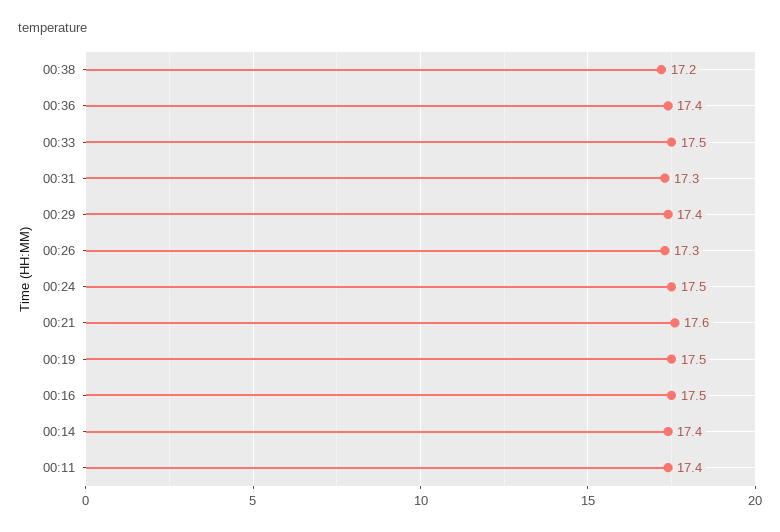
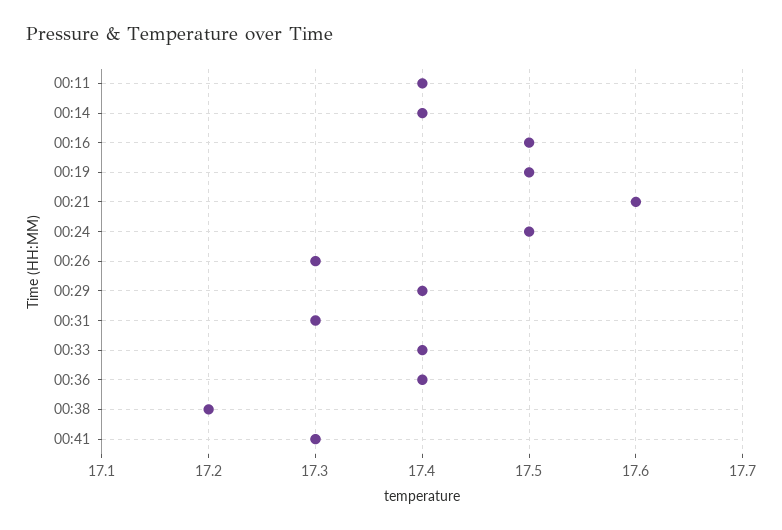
00:33: 17.5 -> 17.4
00:41: none -> 17.3

